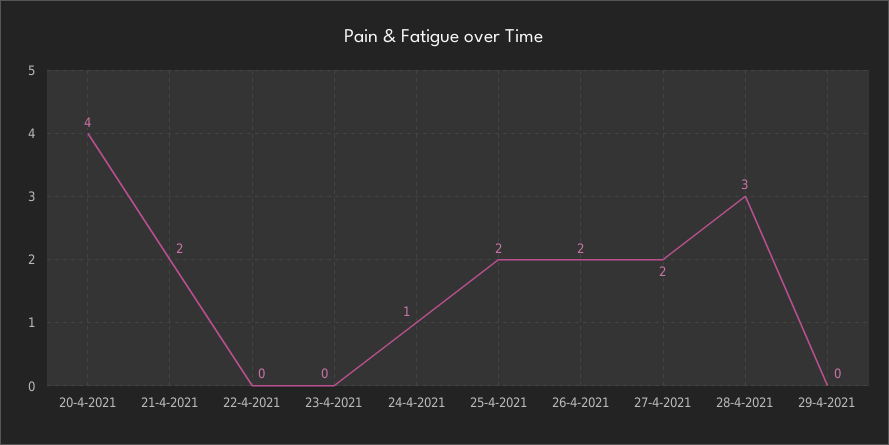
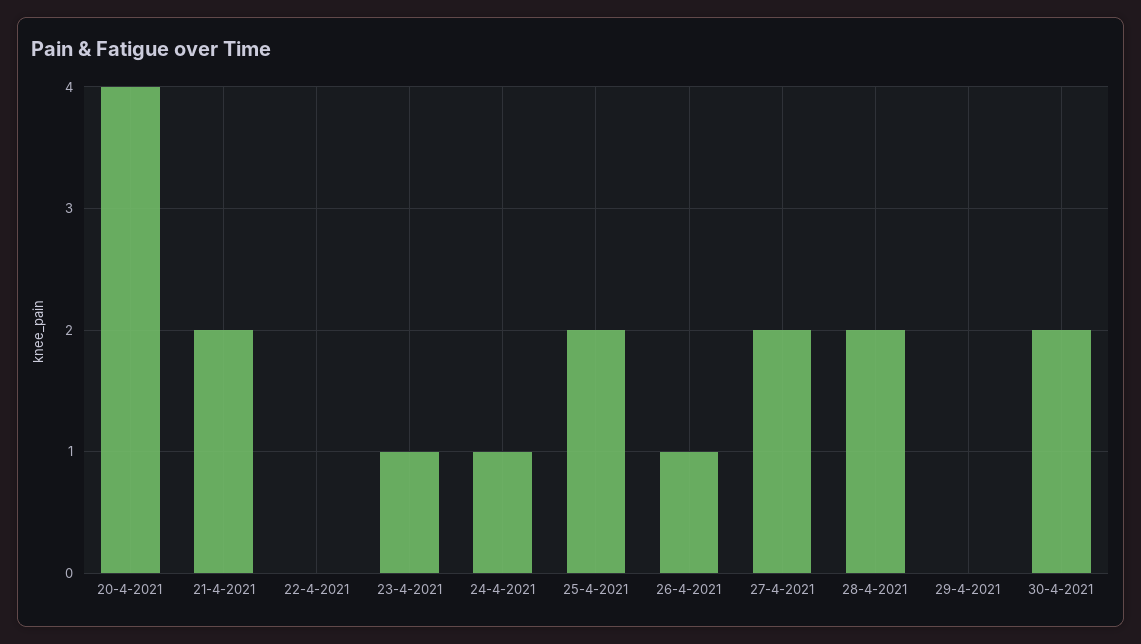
23-4-2021: 0 -> 1
26-4-2021: 2 -> 1
28-4-2021: 3 -> 2
30-4-2021: none -> 2

